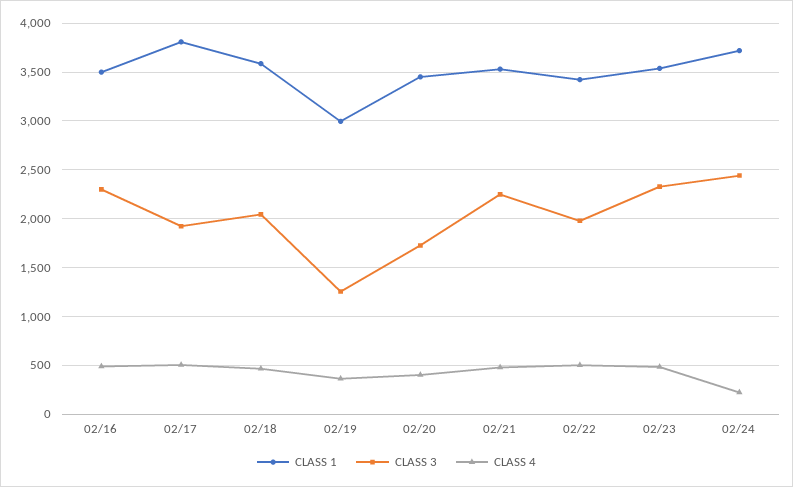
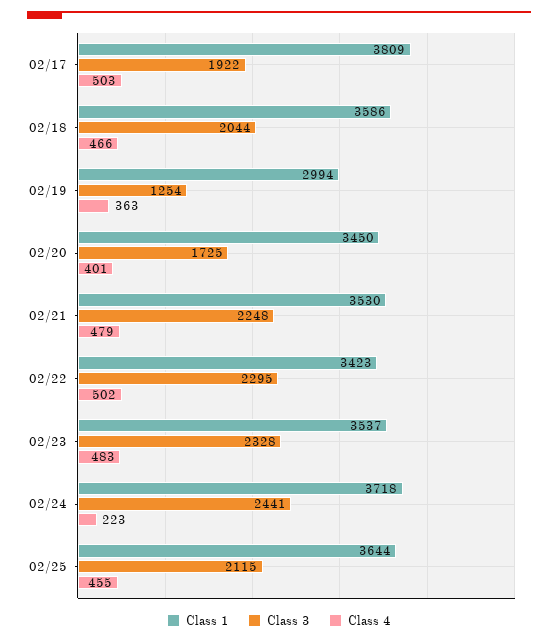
CLASS 1, 02/16: 3500 -> none
CLASS 3, 02/16: 2300 -> none
CLASS 4, 02/16: 500 -> none
CLASS 3, 02/22: 2000 -> 2295
CLASS 1, 02/25: none -> 3644
CLASS 3, 02/25: none -> 2115
CLASS 4, 02/25: none -> 455

